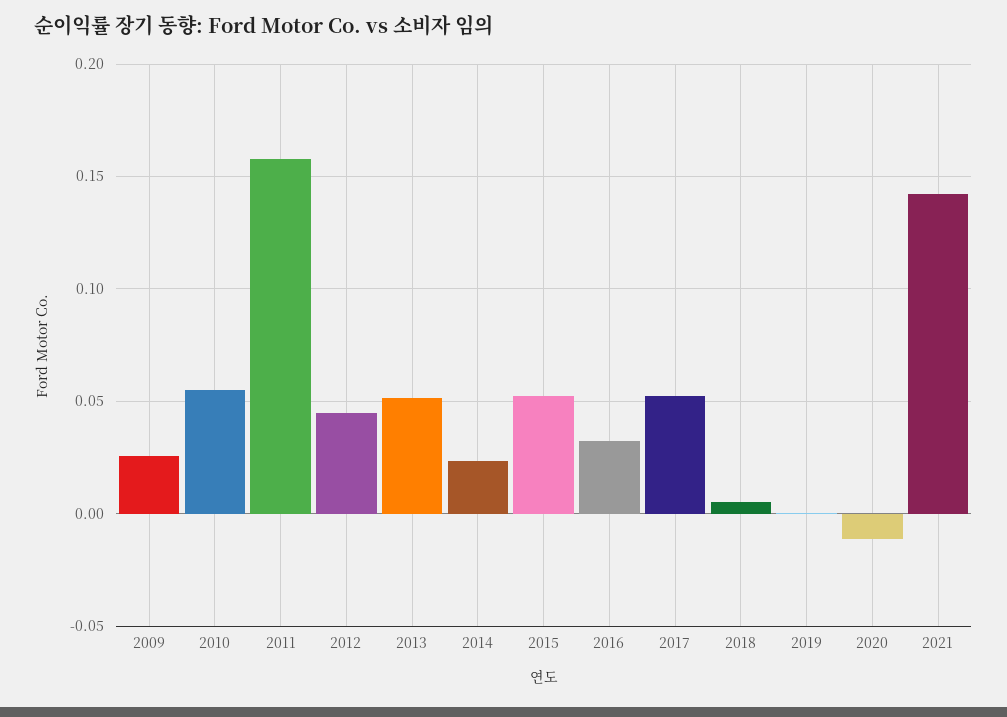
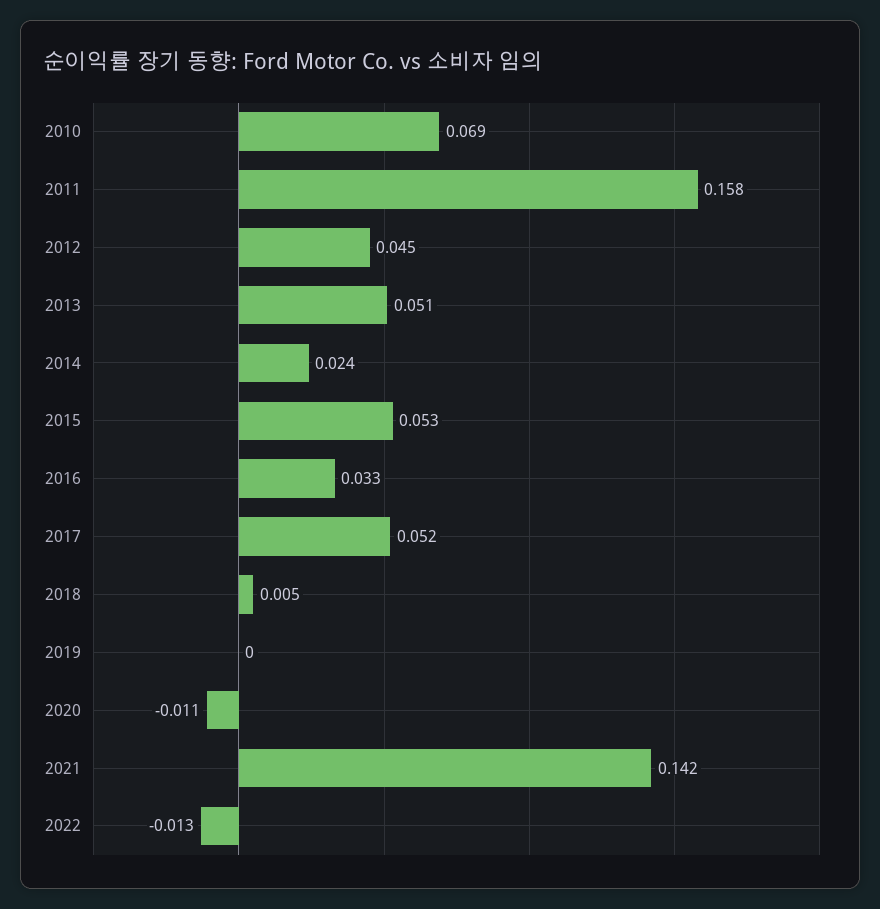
2009: 0.025 -> none
2010: 0.055 -> 0.069
2022: none -> -0.013

